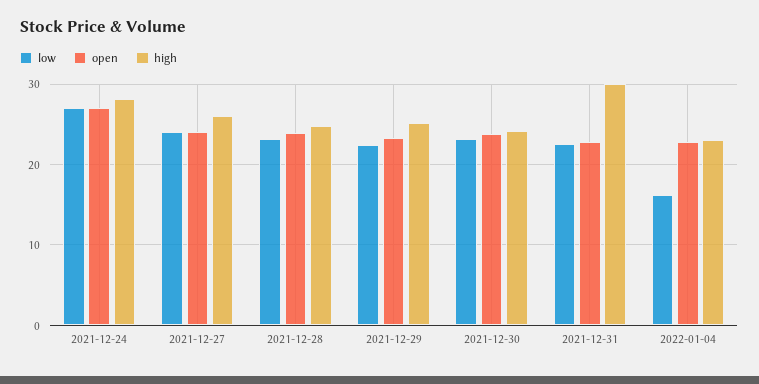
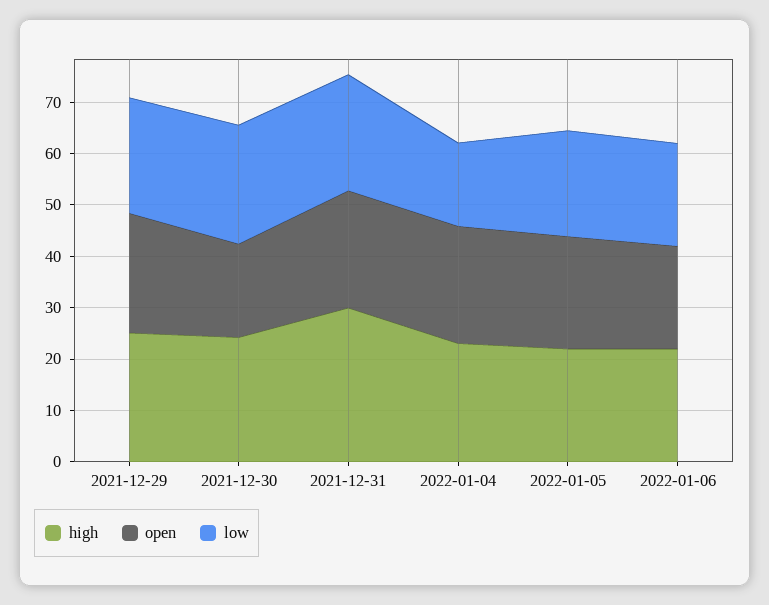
low, 2021-12-24: 27 -> none
open, 2021-12-24: 27 -> none
high, 2021-12-24: 28 -> none
low, 2021-12-27: 24 -> none
open, 2021-12-27: 24 -> none
high, 2021-12-27: 26 -> none
low, 2021-12-28: 23 -> none
open, 2021-12-28: 24 -> none
high, 2021-12-28: 25 -> none
open, 2021-12-30: 24 -> 18
high, 2022-01-05: none -> 22
open, 2022-01-05: none -> 22
low, 2022-01-05: none -> 20
high, 2022-01-06: none -> 22
open, 2022-01-06: none -> 20
low, 2022-01-06: none -> 20

